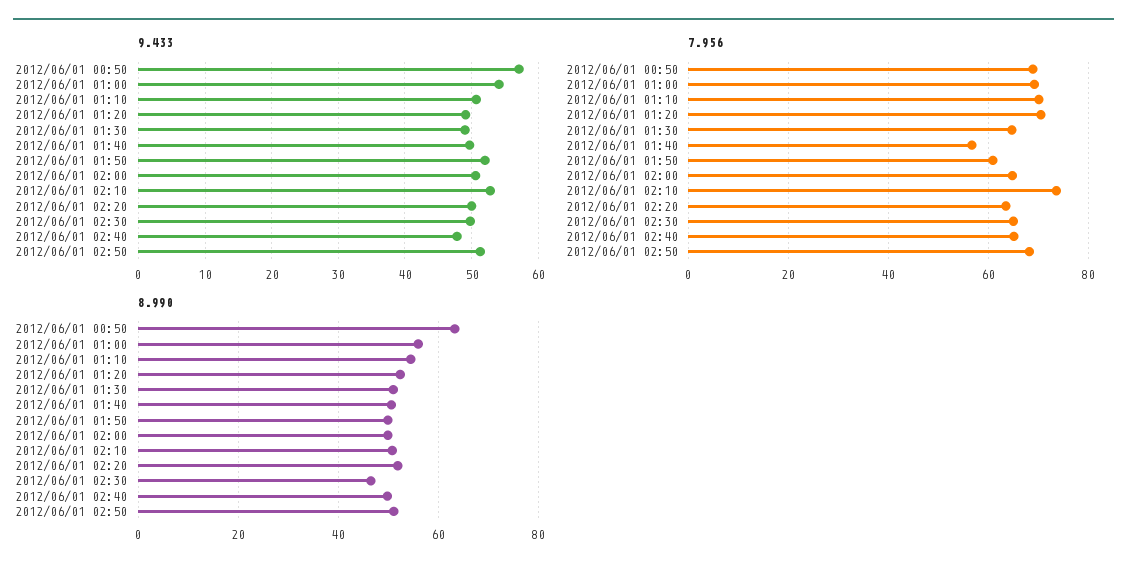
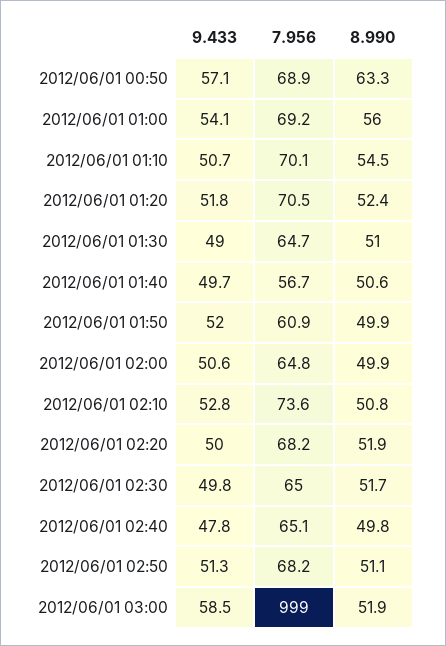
9.433, 2012/06/01 01:20: 49 -> 51.8
7.956, 2012/06/01 02:20: 64 -> 68.2
8.990, 2012/06/01 02:30: 46 -> 51.7
9.433, 2012/06/01 03:00: none -> 58.5
7.956, 2012/06/01 03:00: none -> 999
8.990, 2012/06/01 03:00: none -> 51.9

